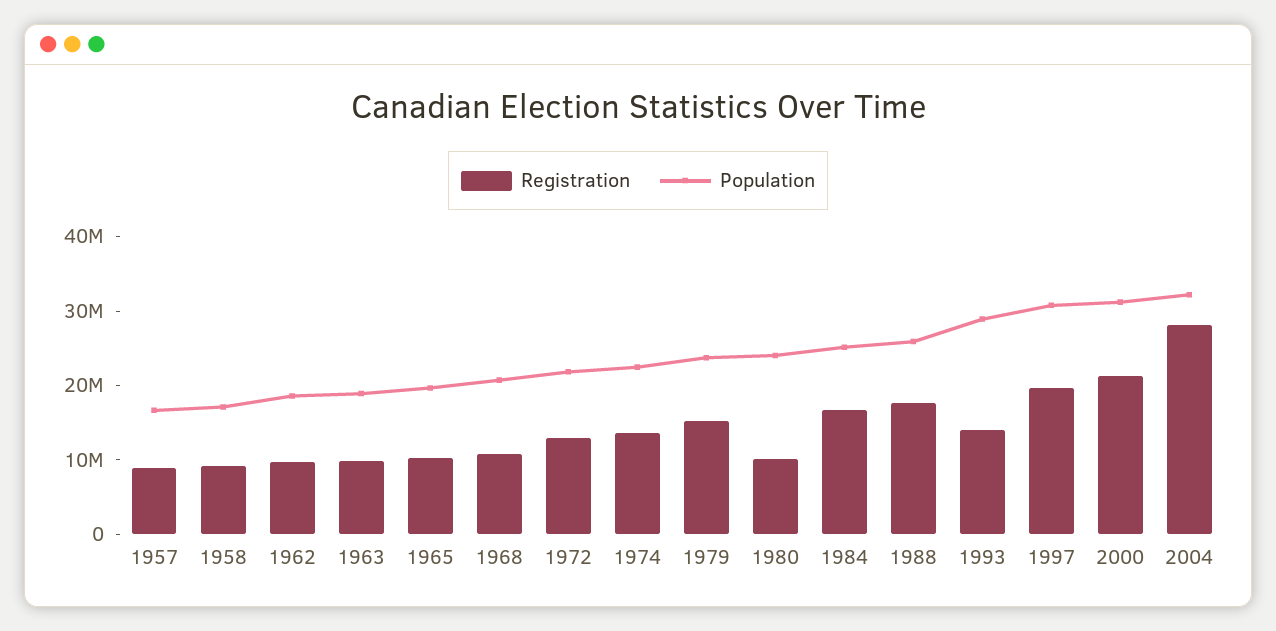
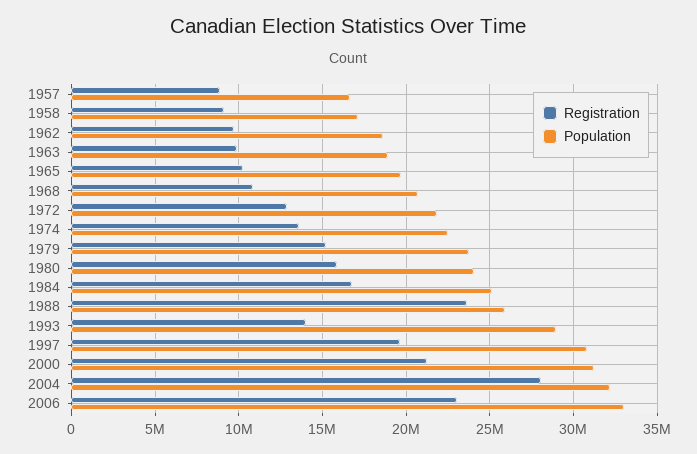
Registration, 1980: 10000000 -> 16000000
Registration, 1988: 18000000 -> 23500000
Registration, 2006: none -> 23000000
Population, 2006: none -> 33000000

